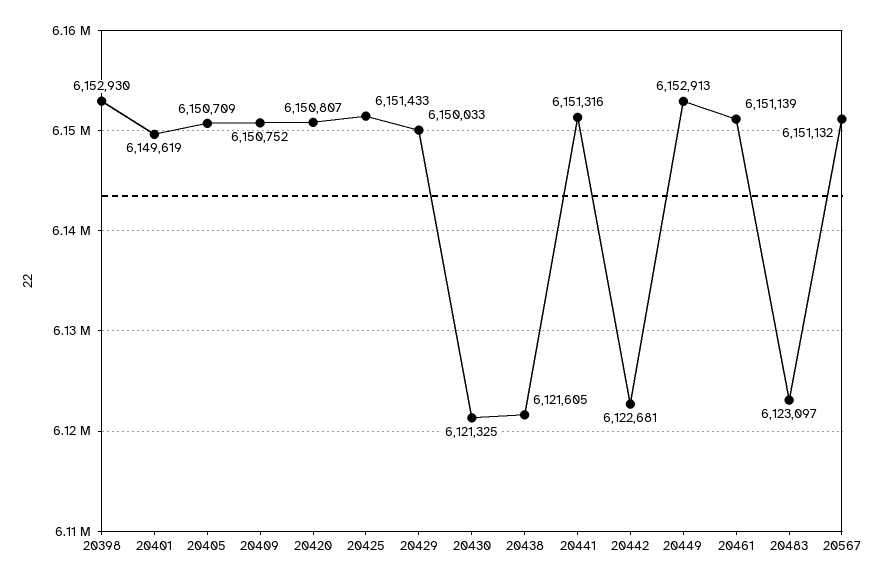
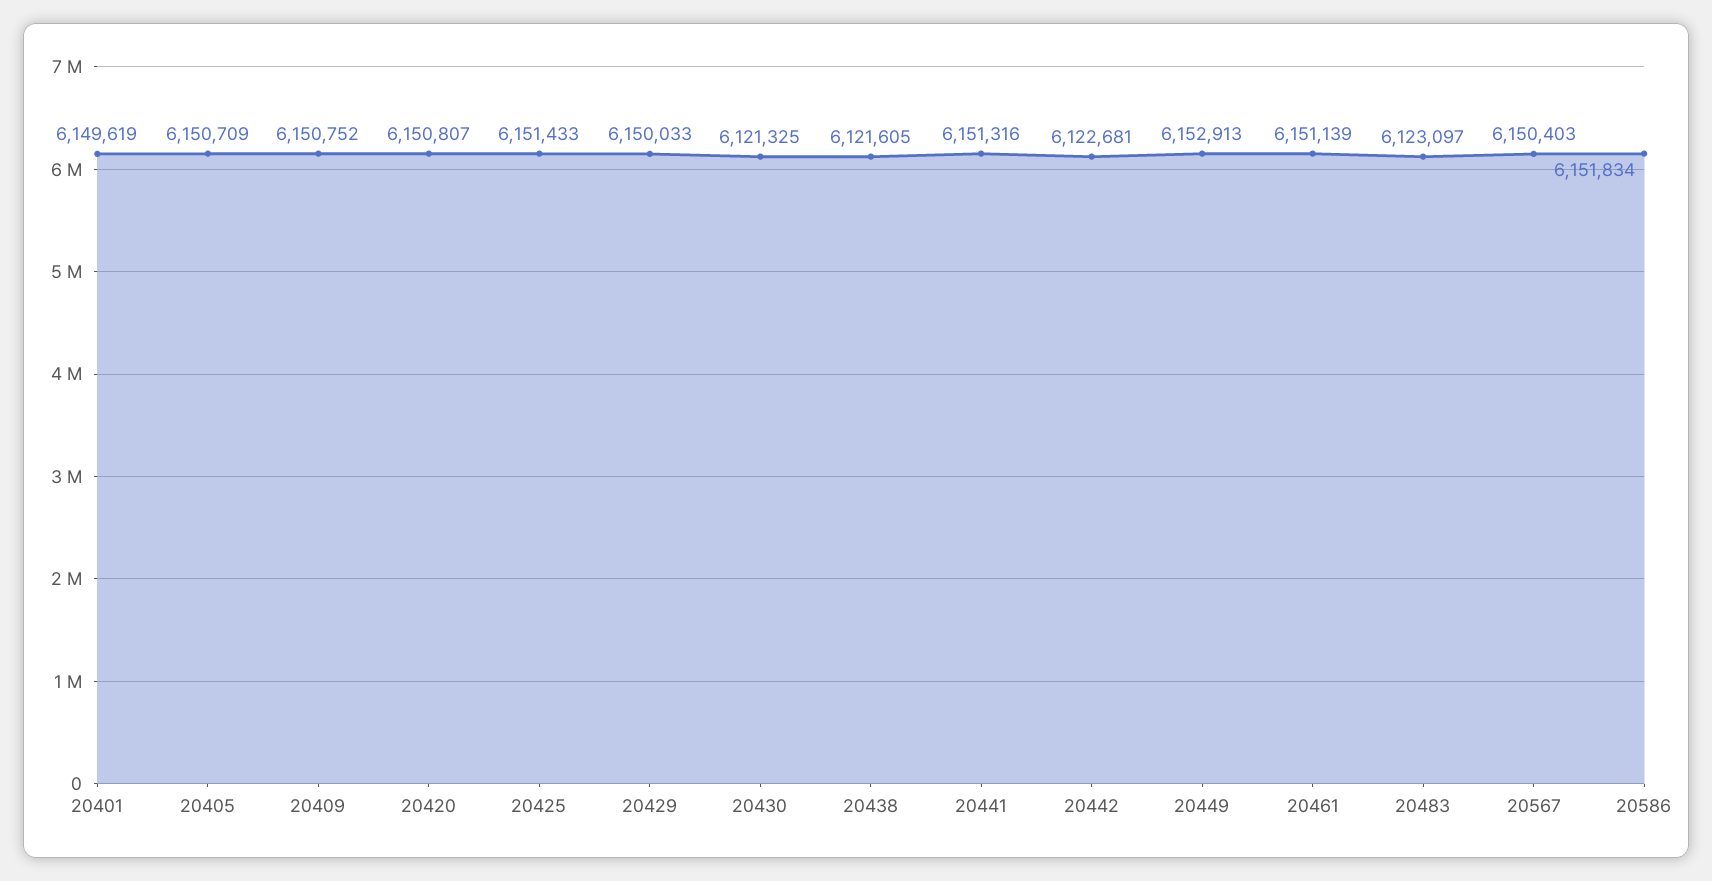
20398: 6152930 -> none
20567: 6151132 -> 6150403
20586: none -> 6151834

